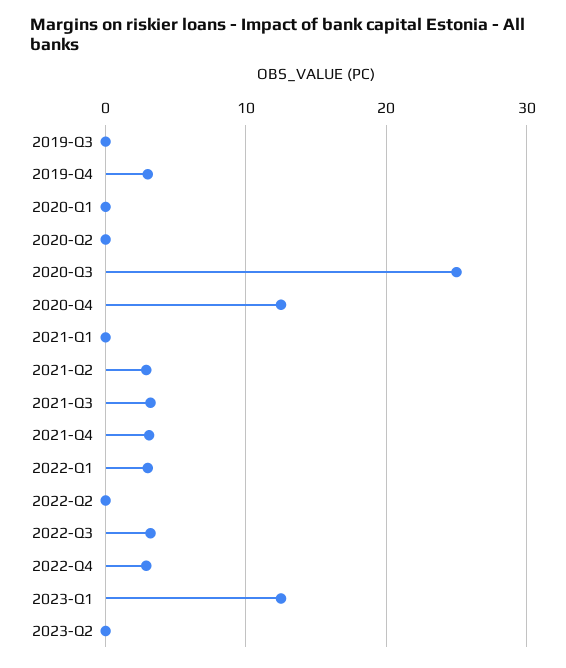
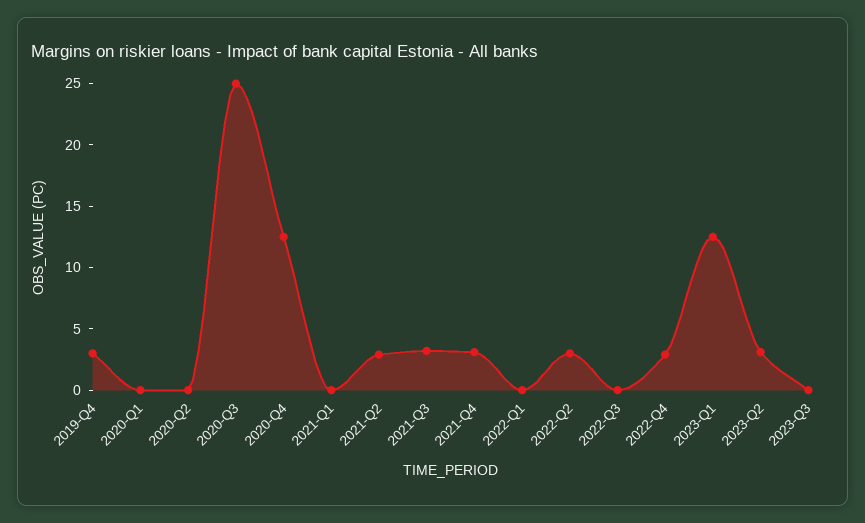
2019-Q3: 0 -> none
2022-Q1: 3 -> 0
2022-Q2: 0 -> 3
2022-Q3: 3 -> 0
2023-Q2: 0 -> 3
2023-Q3: none -> 0

